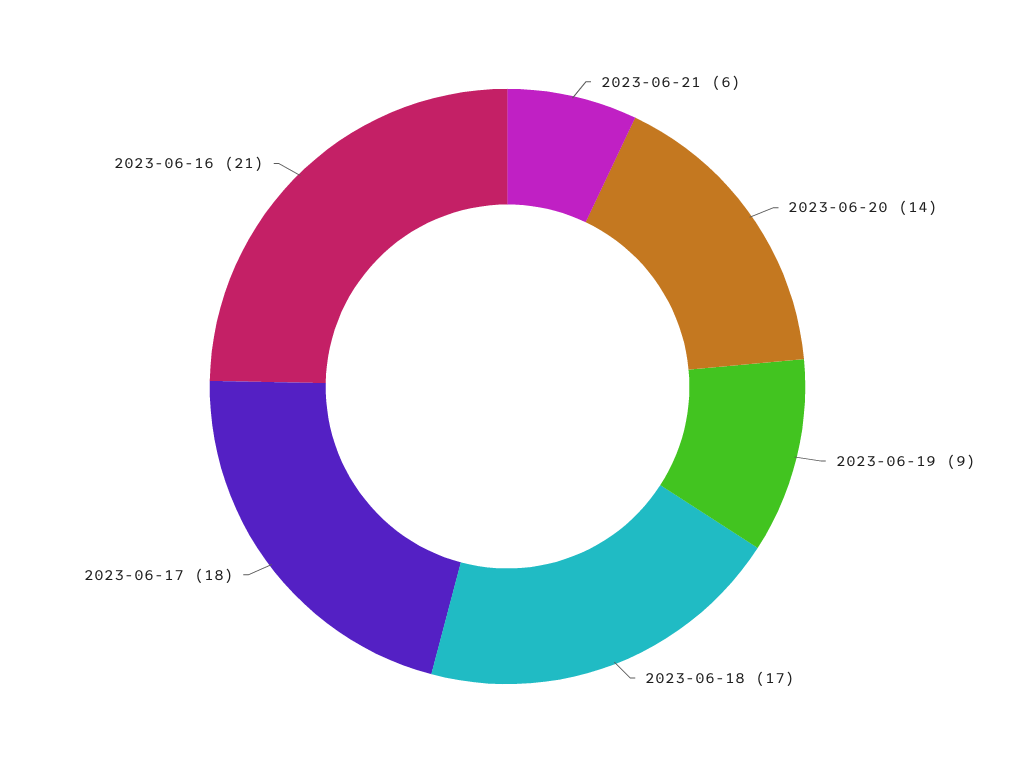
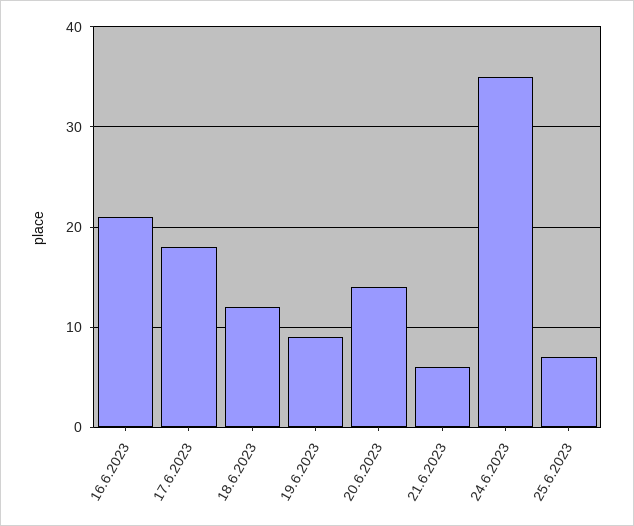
2023-06-18: 17 -> 12
24.6.2023: none -> 35
25.6.2023: none -> 7

